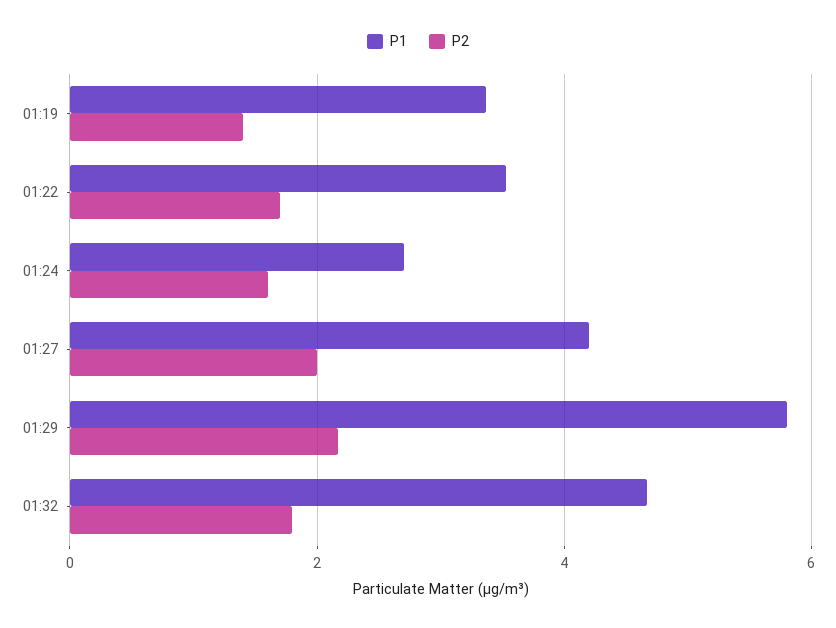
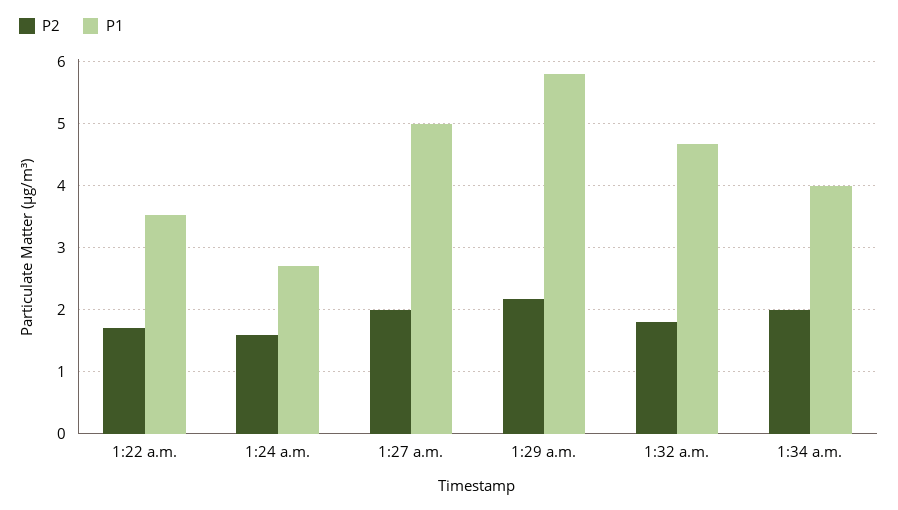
P1, 01:19: 3.4 -> none
P2, 01:19: 1.4 -> none
P1, 01:27: 4.2 -> 5
P2, 1:34 a.m.: none -> 2
P1, 1:34 a.m.: none -> 4

